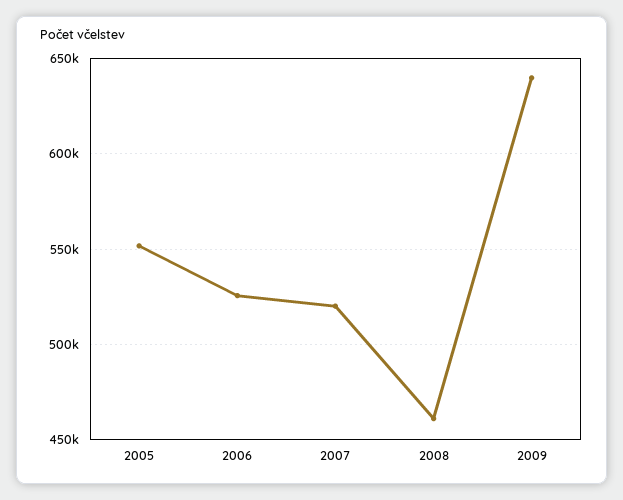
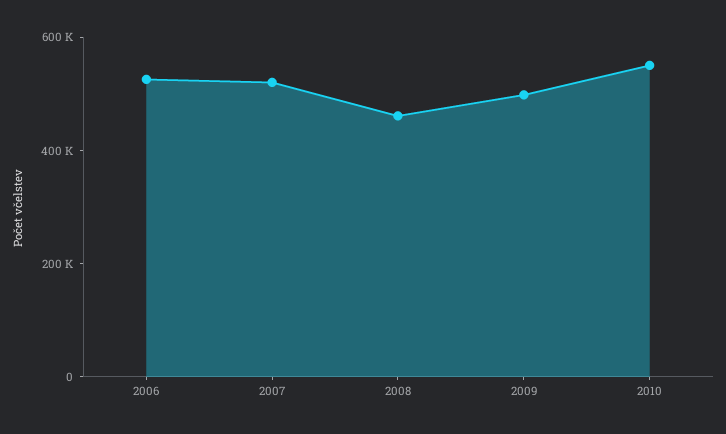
2005: 550000 -> none
2009: 640000 -> 500000
2010: none -> 550000

